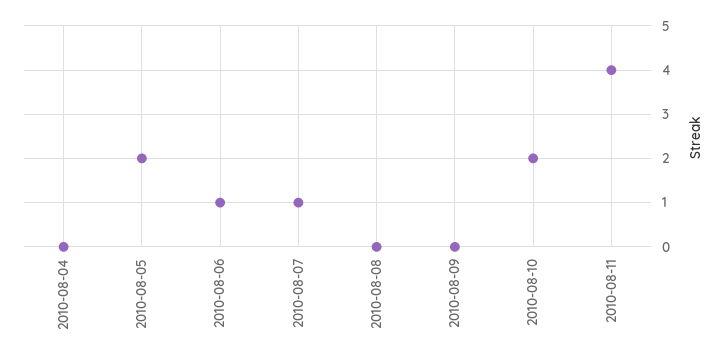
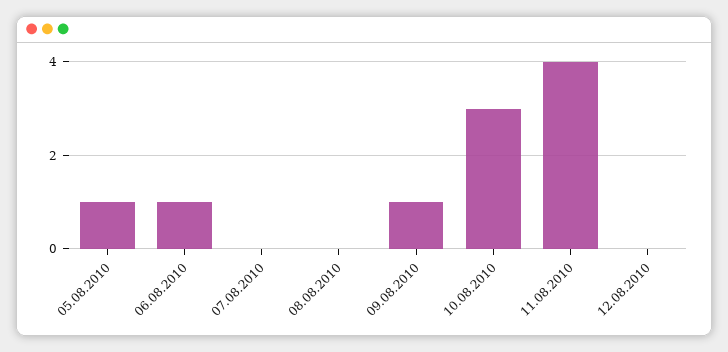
2010-08-04: 0 -> none
2010-08-05: 2 -> 1
2010-08-07: 1 -> 0
2010-08-09: 0 -> 1
2010-08-10: 2 -> 3
12.08.2010: none -> 0

